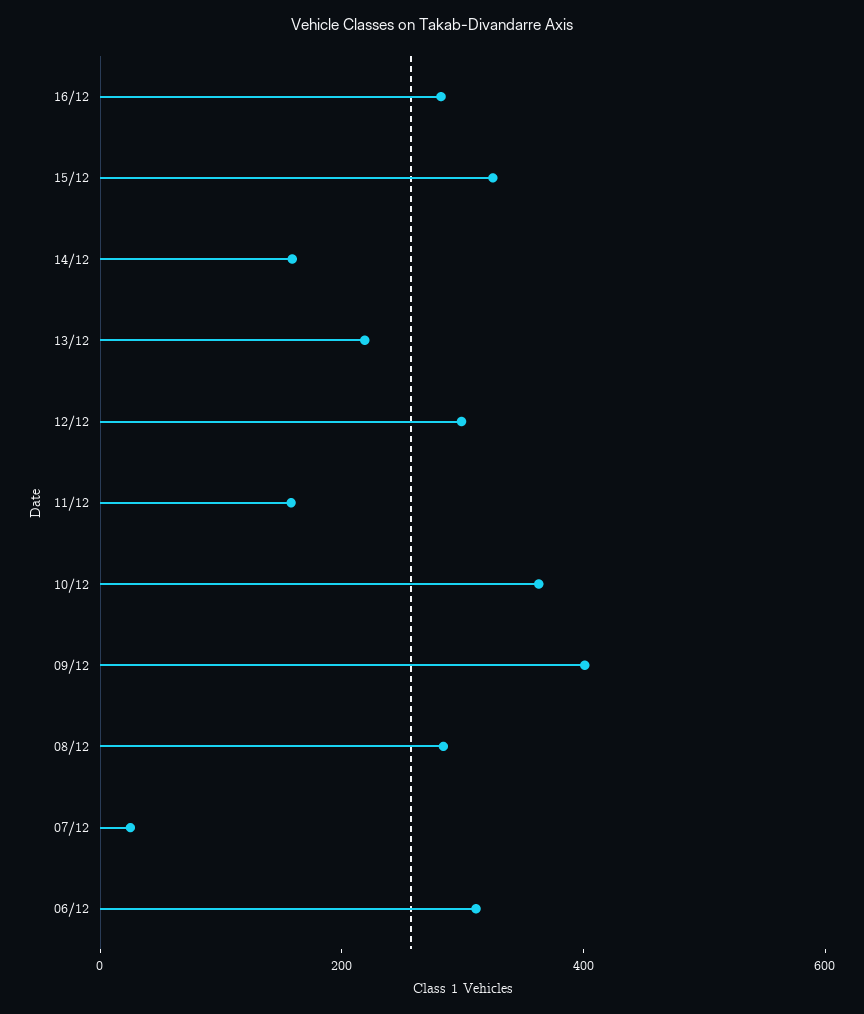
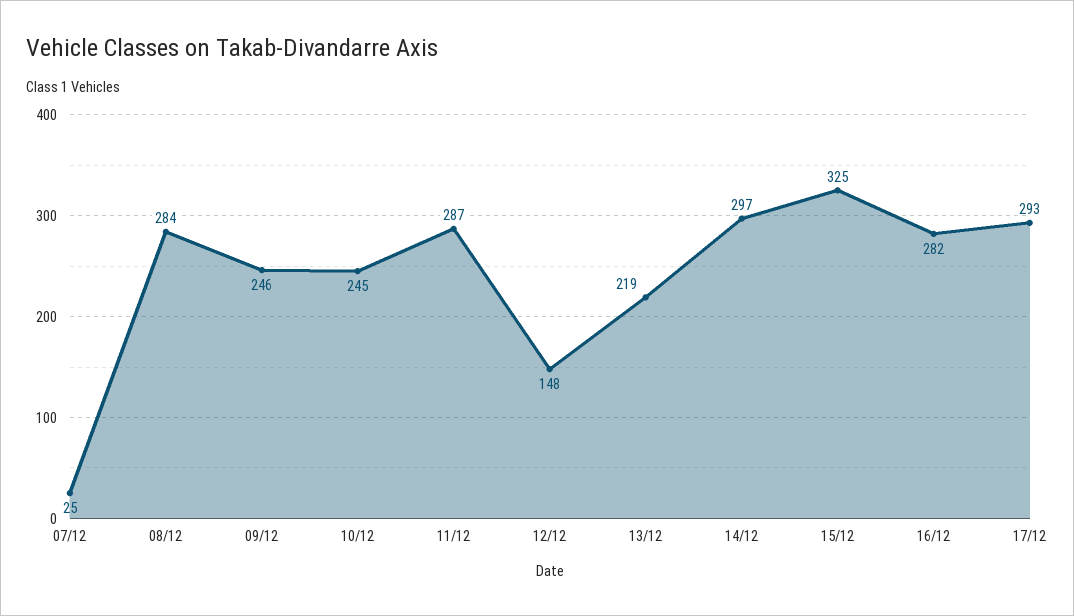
14/12: 150 -> 297
12/12: 300 -> 148
11/12: 150 -> 287
10/12: 350 -> 245
09/12: 400 -> 246
06/12: 300 -> none
17/12: none -> 293

